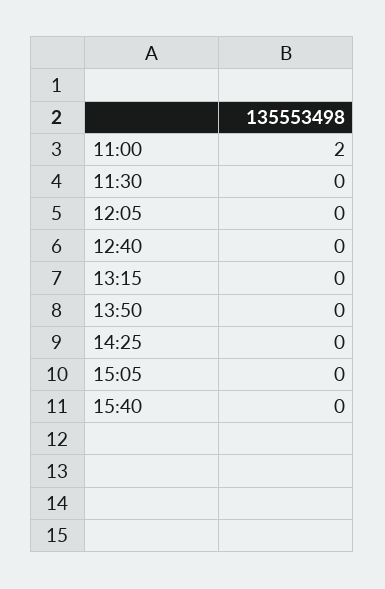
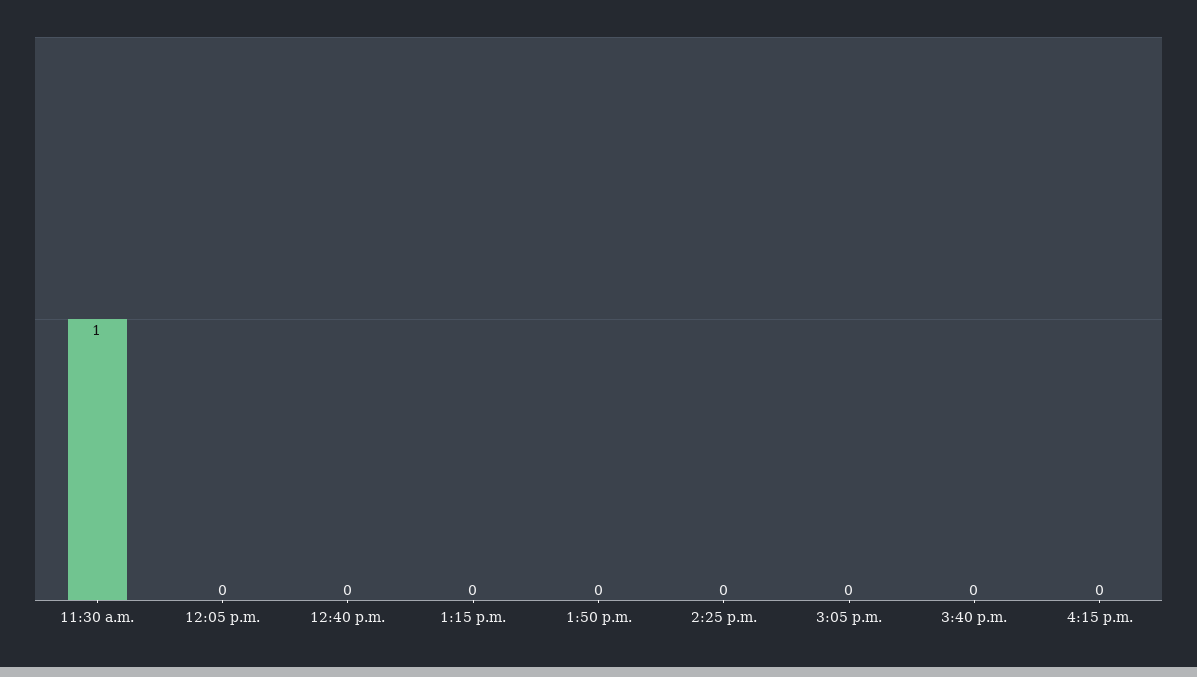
11:00: 2 -> none
11:30: 0 -> 1
4:15 p.m.: none -> 0

